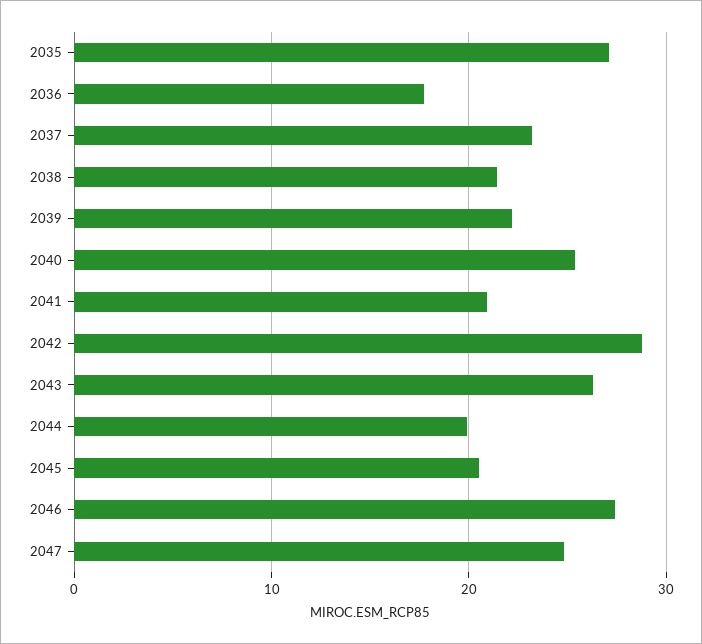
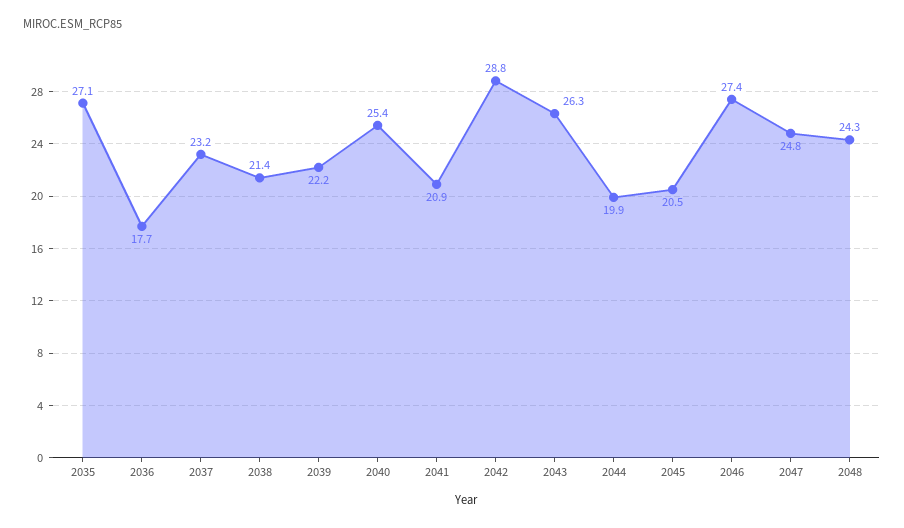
2048: none -> 24.3

